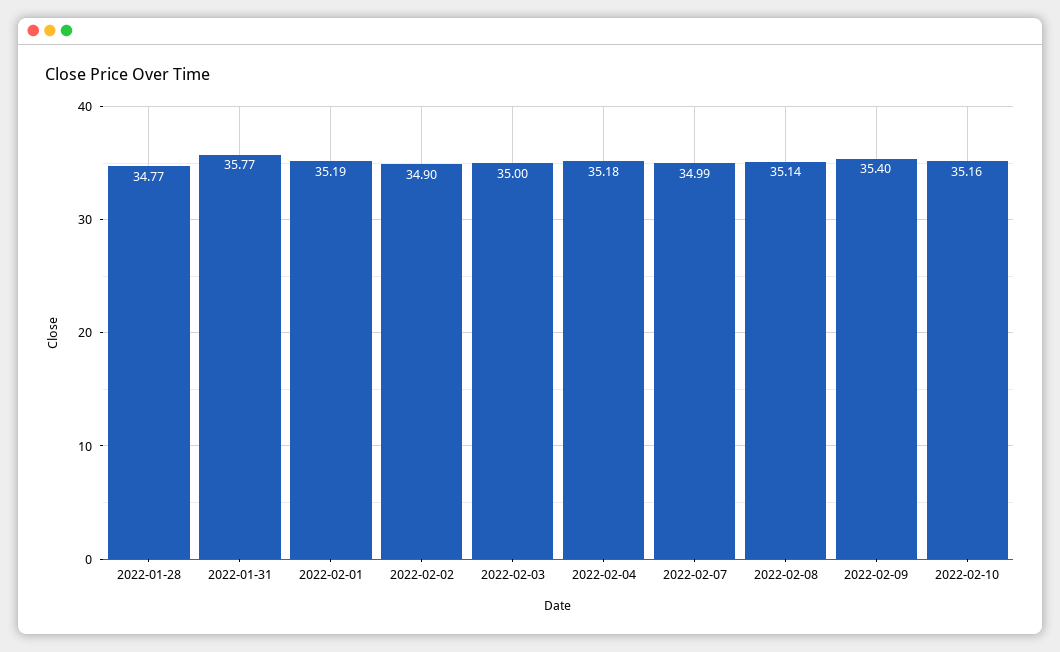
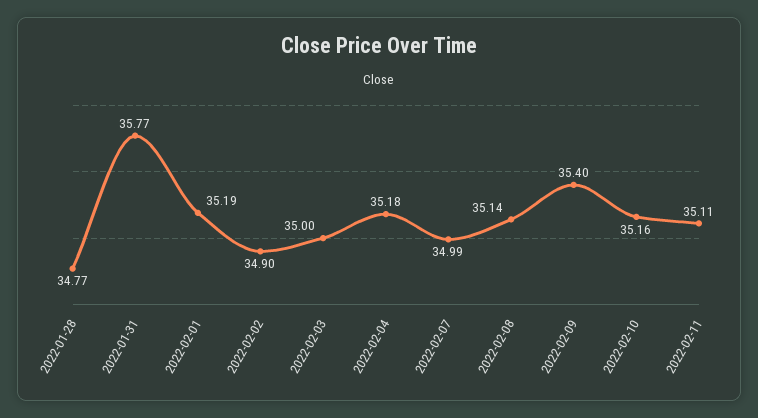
2022-02-11: none -> 35.11

